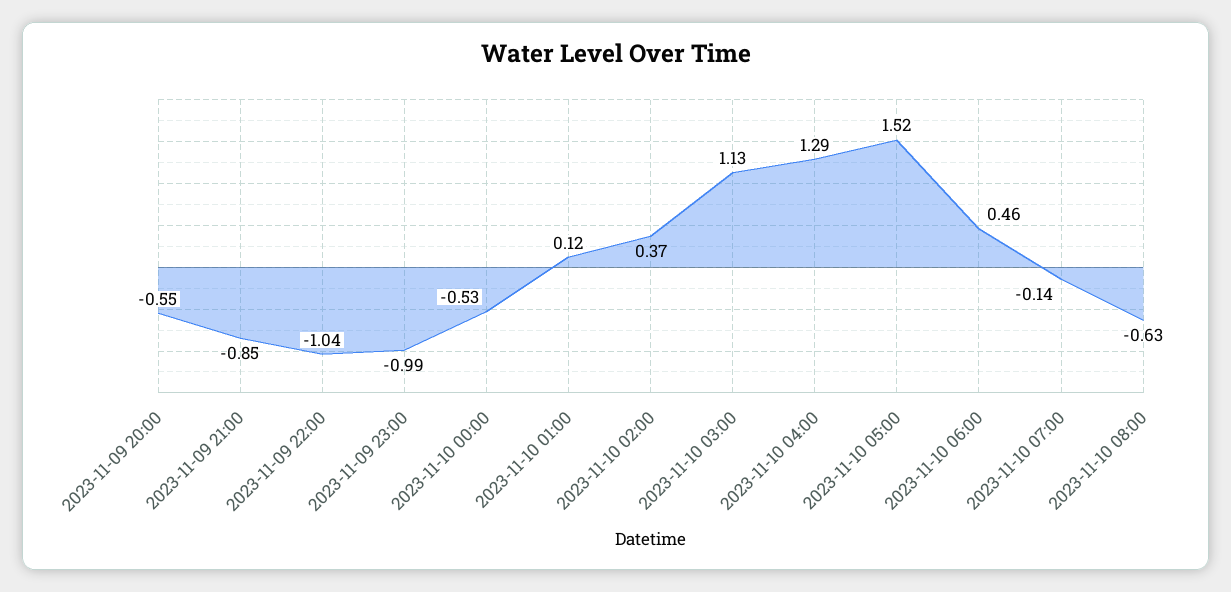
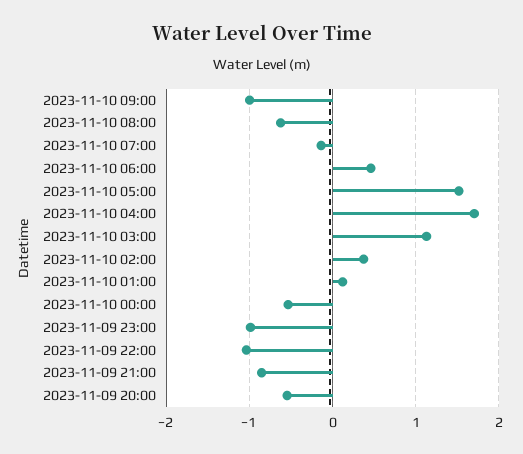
2023-11-10 04:00: 1.29 -> 1.7
2023-11-10 09:00: none -> -1

